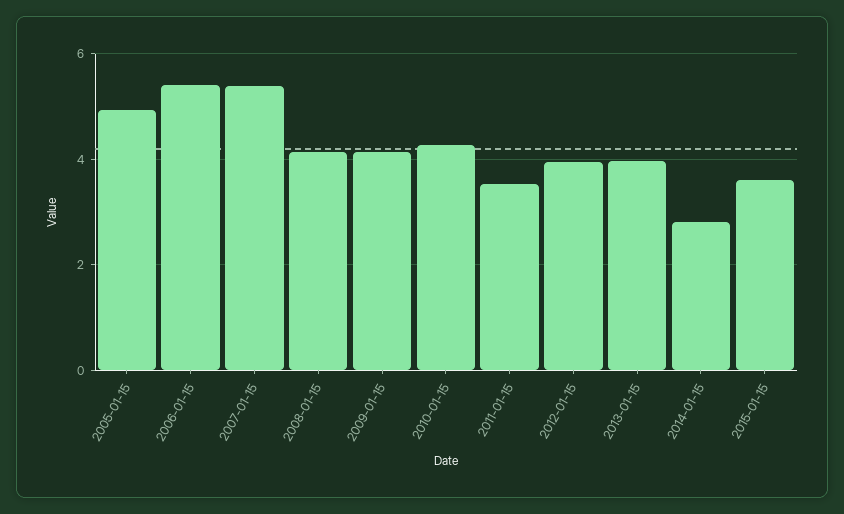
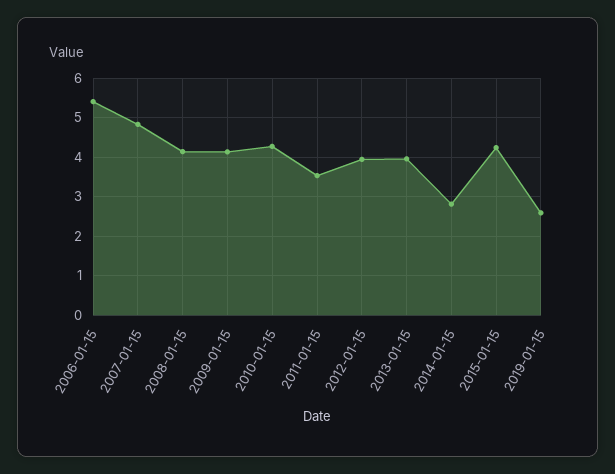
2005-01-15: 5 -> none
2007-01-15: 5.4 -> 4.8
2015-01-15: 3.6 -> 4.2
2019-01-15: none -> 2.6

